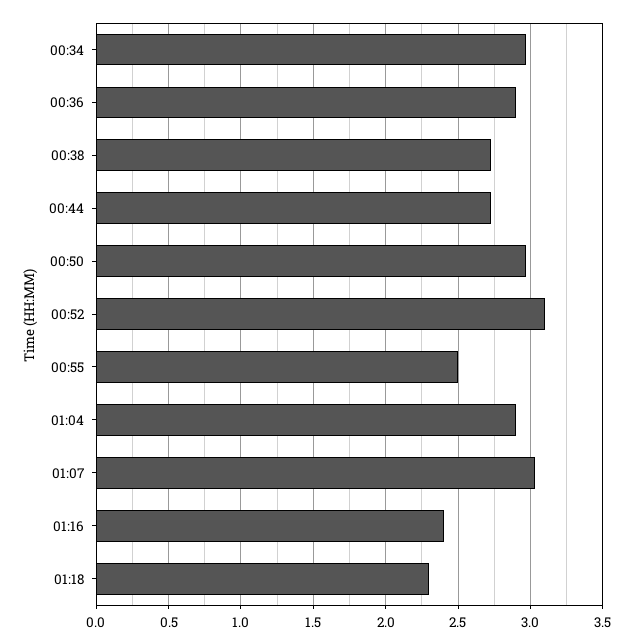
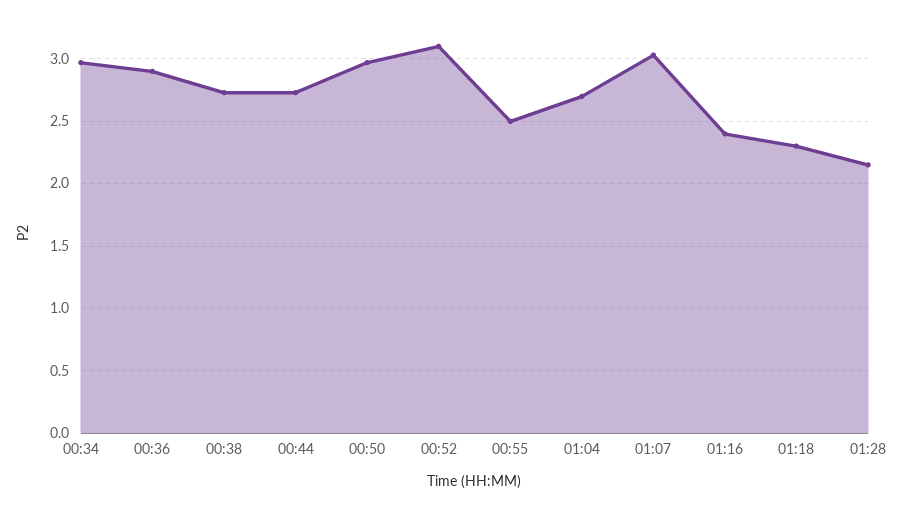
01:04: 2.9 -> 2.7
01:28: none -> 2.15

